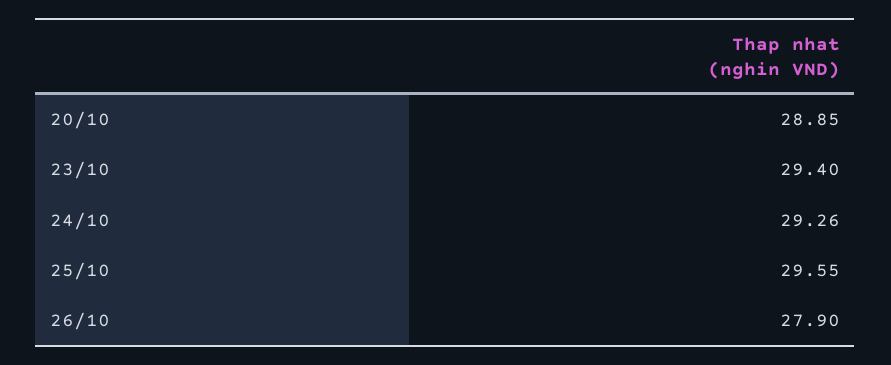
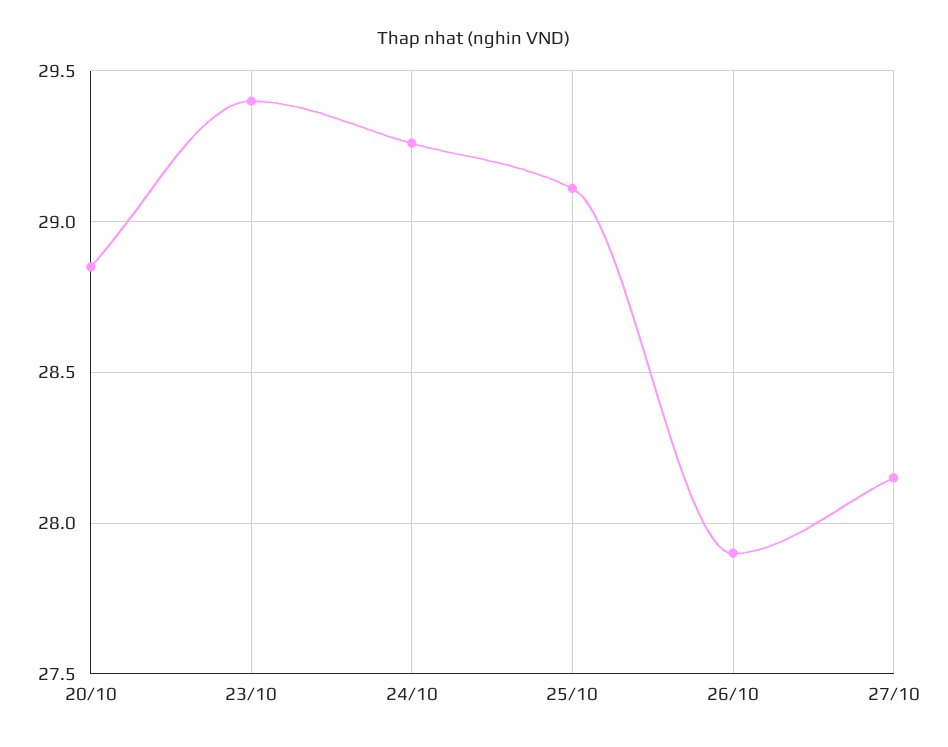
25/10: 29.55 -> 29.1
27/10: none -> 28.15

